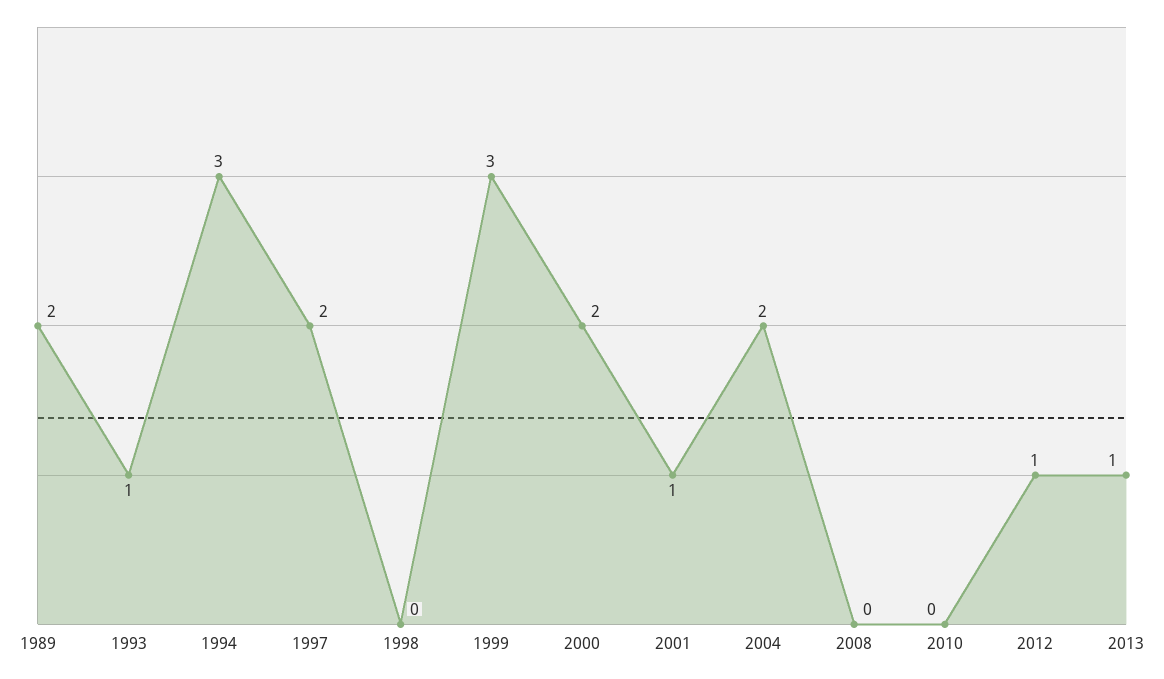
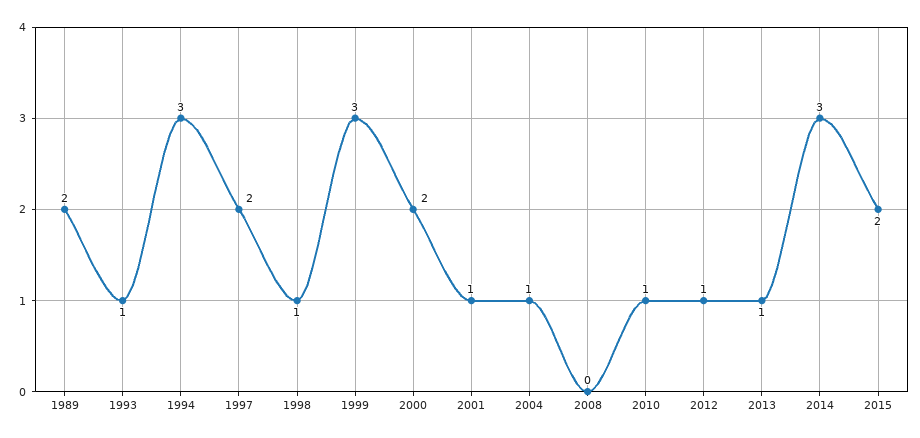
1998: 0 -> 1
2004: 2 -> 1
2010: 0 -> 1
2014: none -> 3
2015: none -> 2

